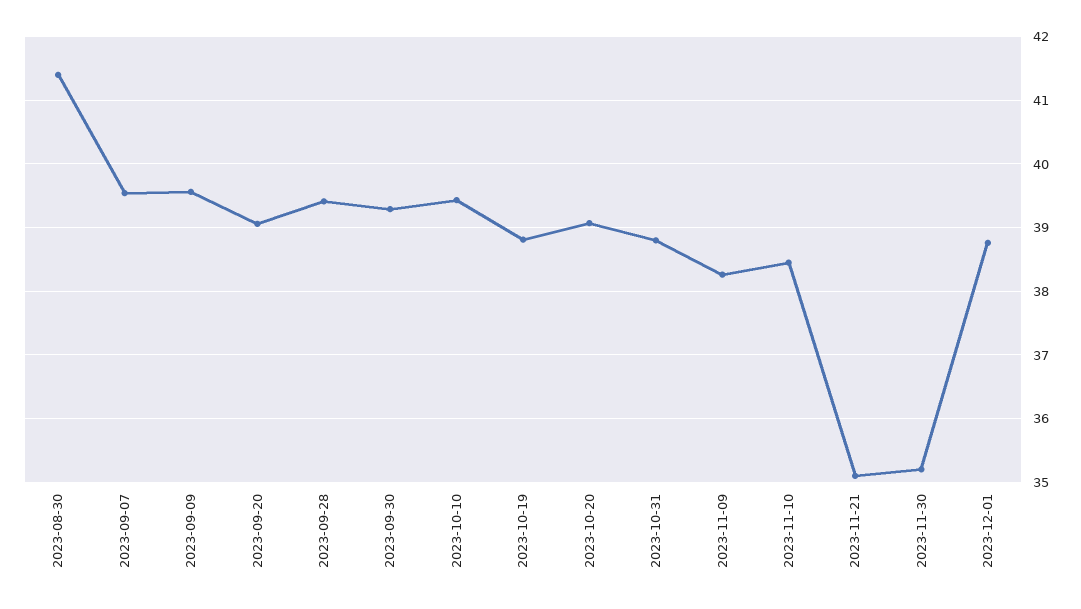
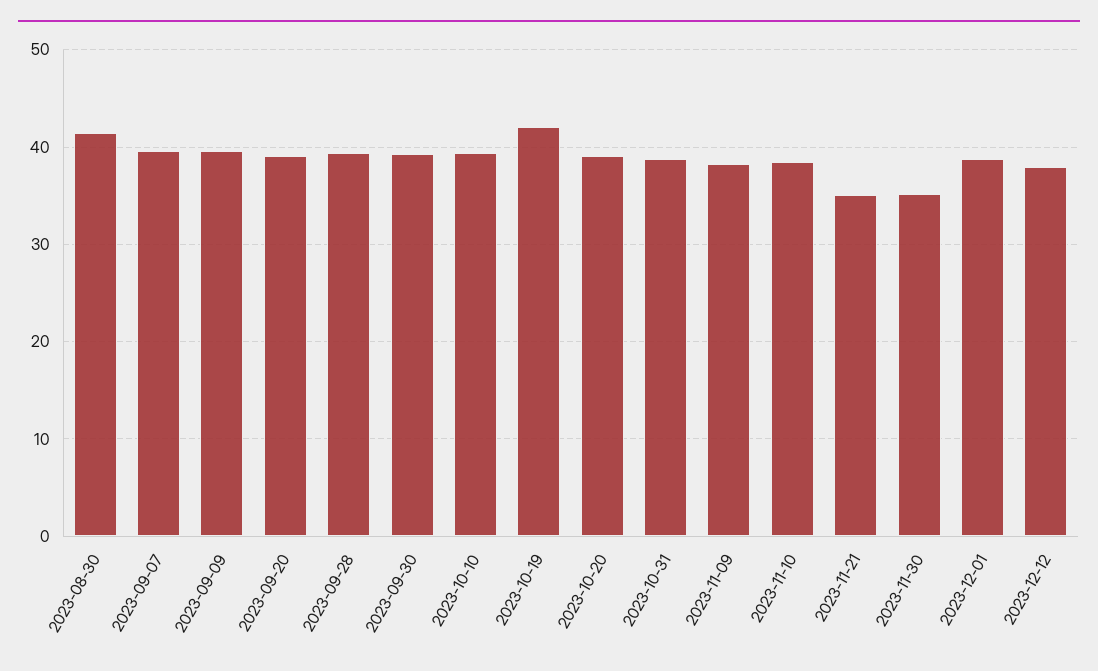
2023-10-19: 38.8 -> 42
2023-12-12: none -> 38

